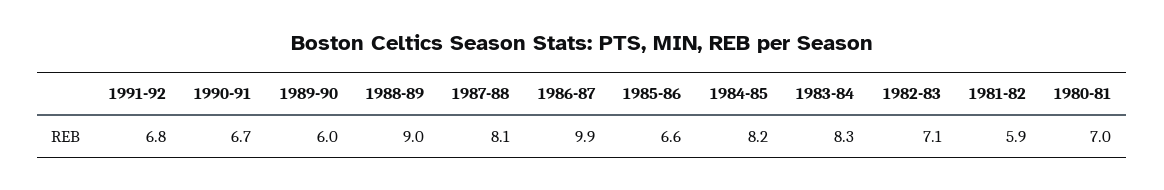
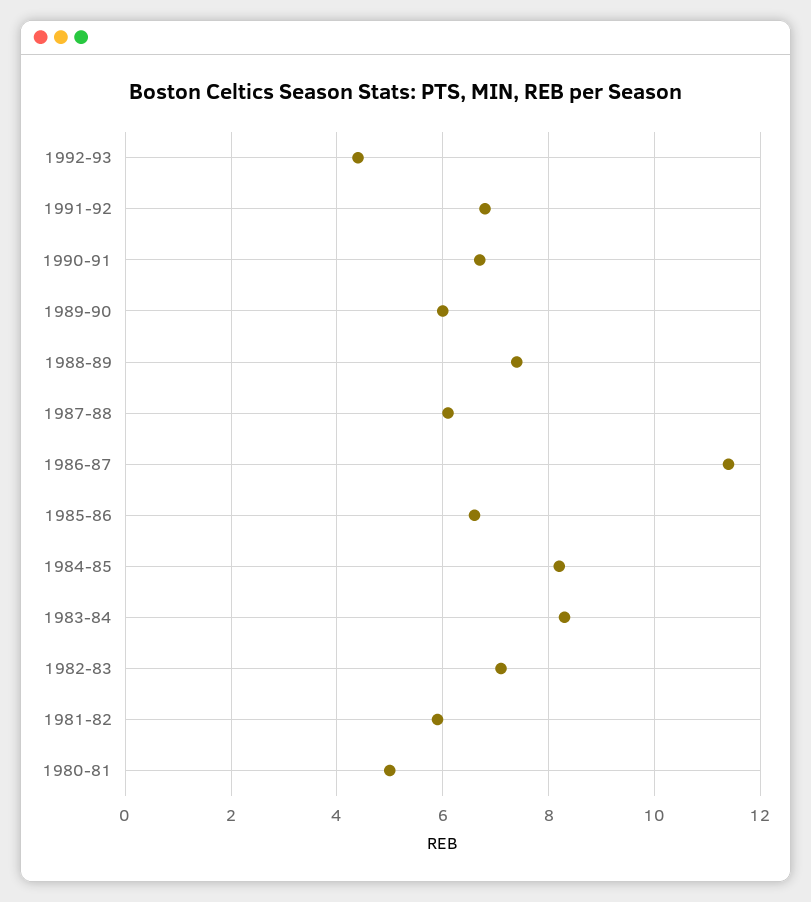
1988-89: 9 -> 7.5
1987-88: 8.1 -> 6
1986-87: 9.9 -> 11.5
1980-81: 7 -> 5
1992-93: none -> 4.5

